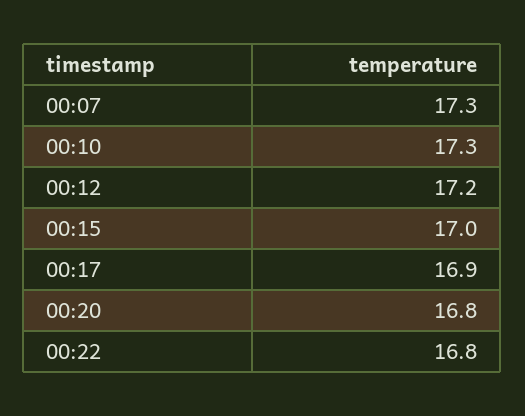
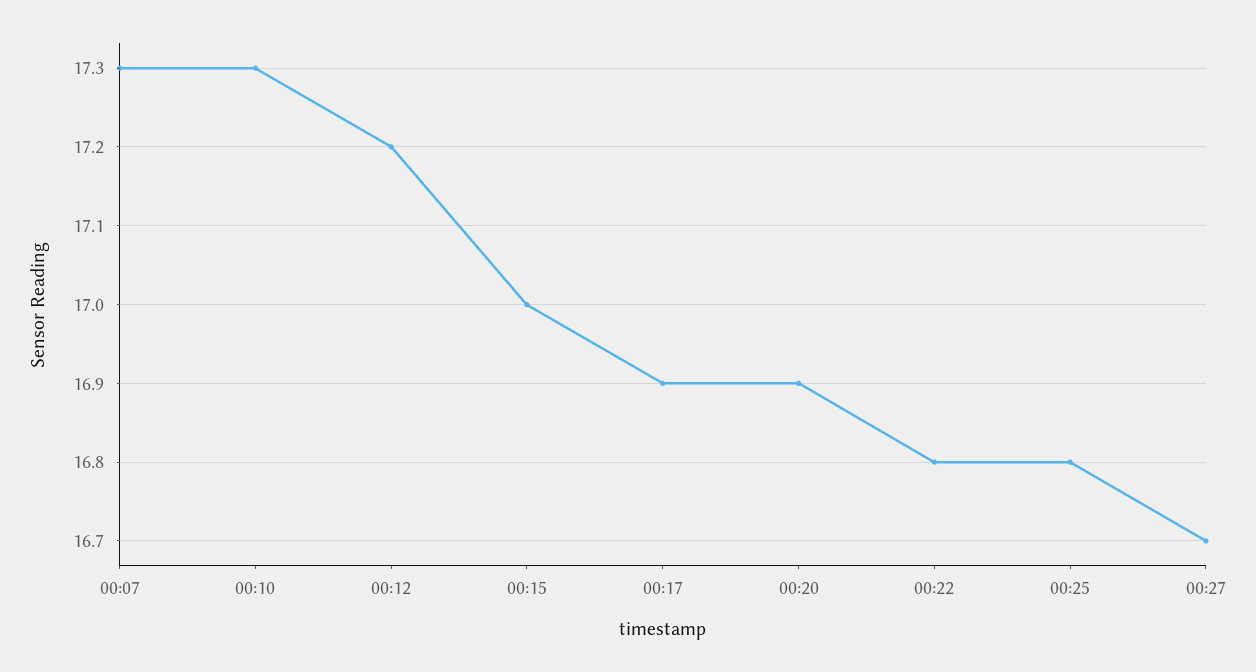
00:20: 16.8 -> 16.9
00:25: none -> 16.8
00:27: none -> 16.7

